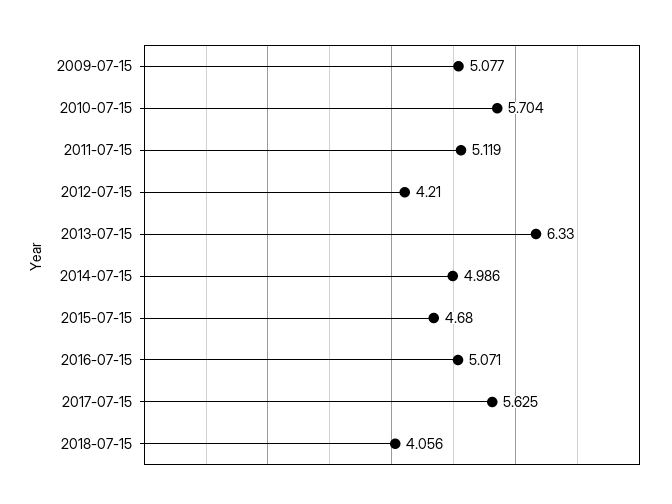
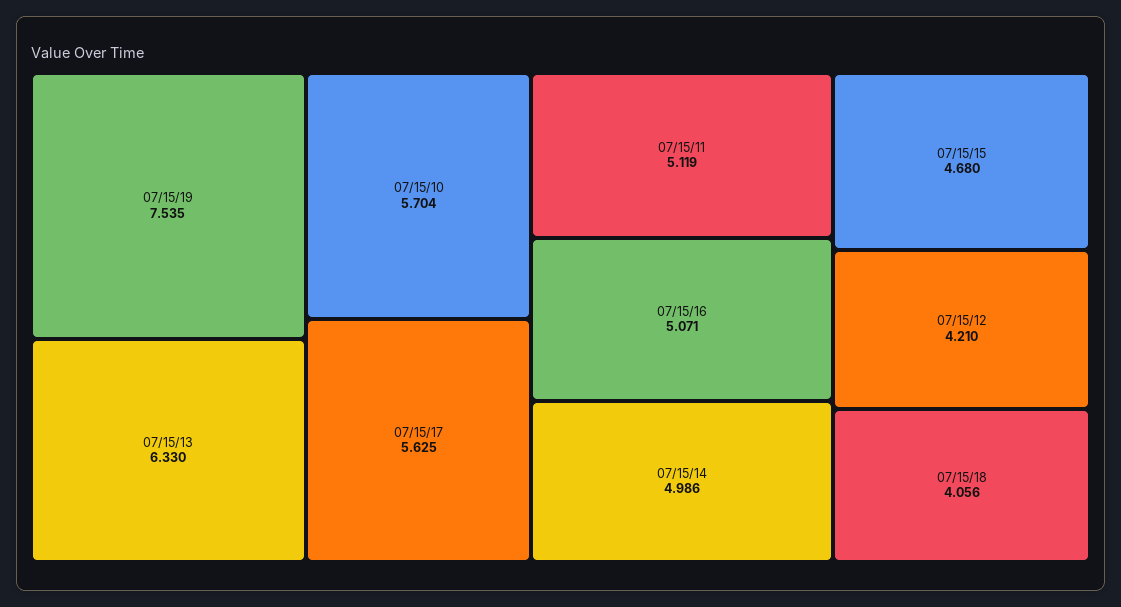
2009-07-15: 5.077 -> none
07/15/19: none -> 7.535

